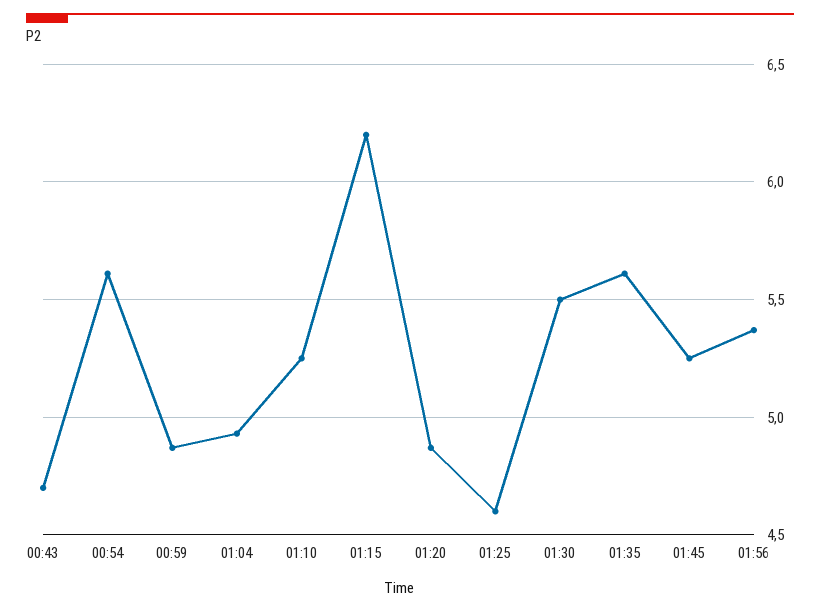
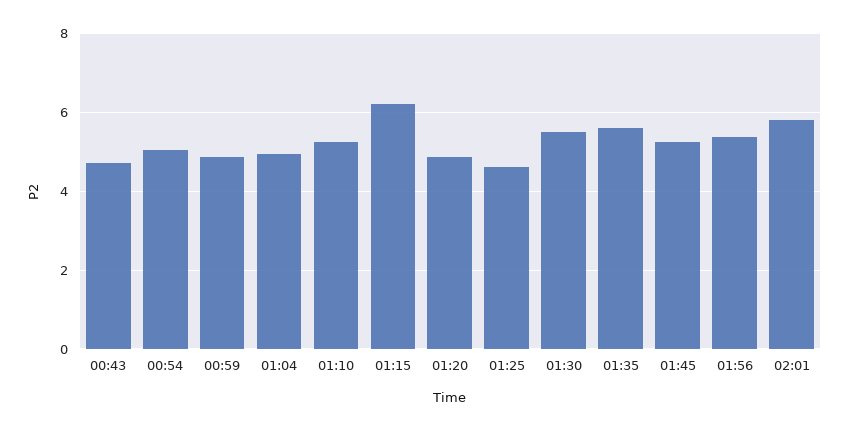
00:54: 5.6 -> 5
02:01: none -> 5.8

